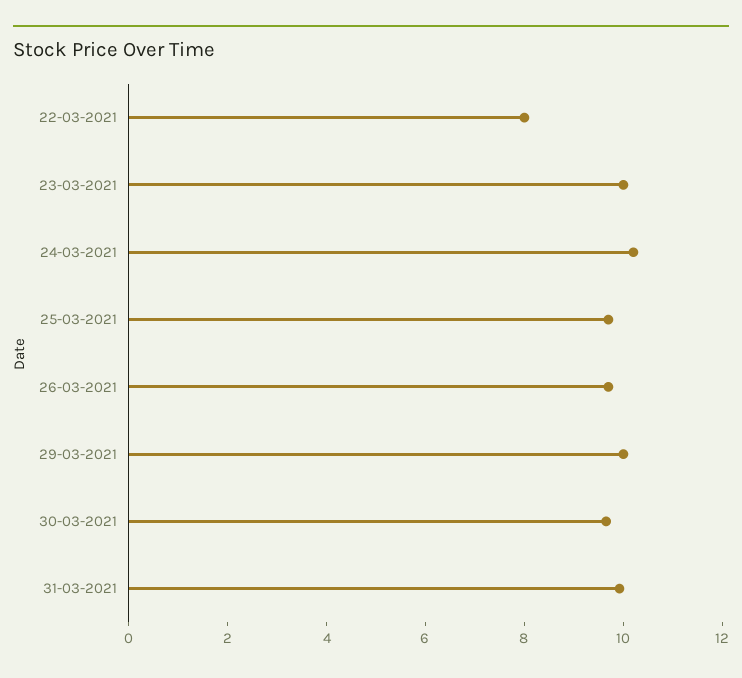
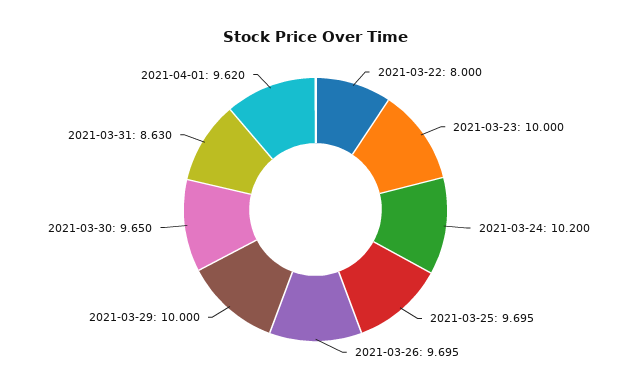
31-03-2021: 10 -> 8.63
2021-04-01: none -> 9.62

